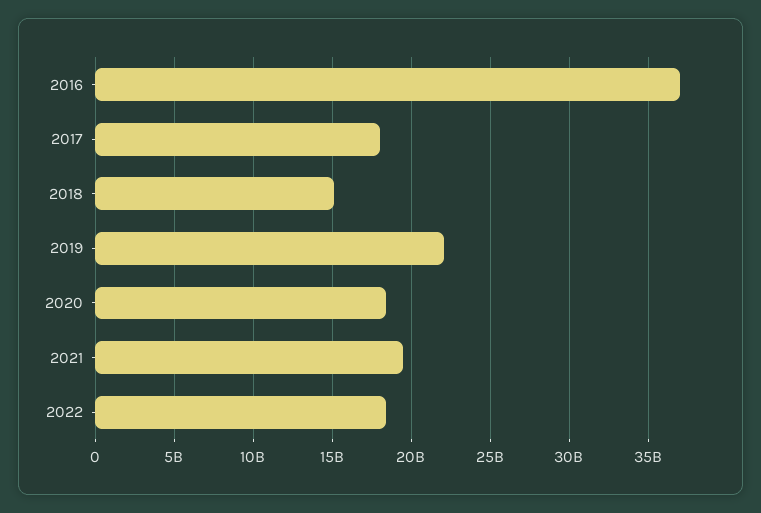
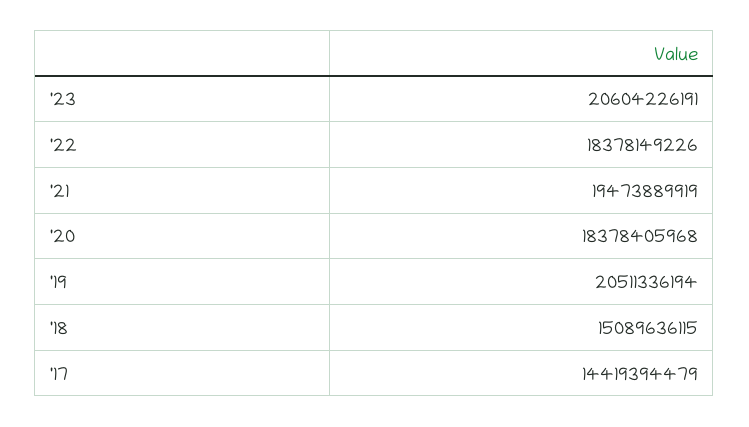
2016: 37000000000 -> none
2017: 18000000000 -> 14419394479
2019: 22000000000 -> 20511336194
'23: none -> 20604226191

